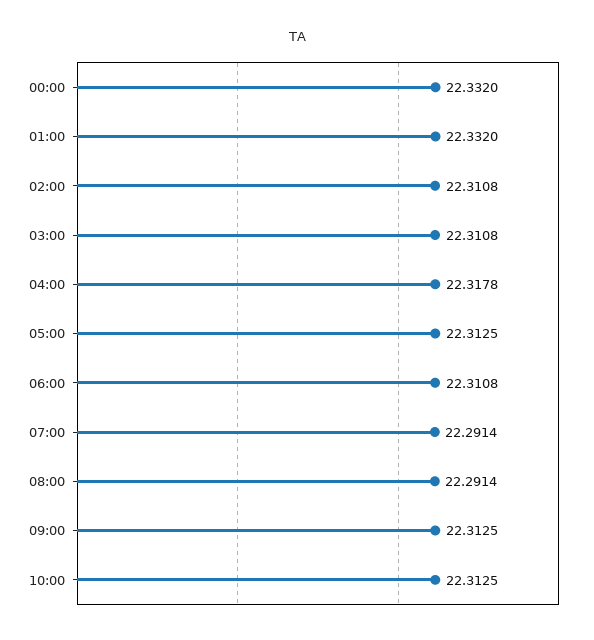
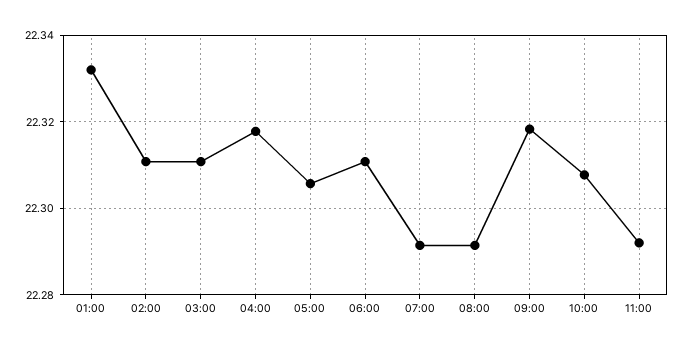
00:00: 22.332 -> none
05:00: 22.3125 -> 22.306
09:00: 22.3125 -> 22.318
10:00: 22.3125 -> 22.308
11:00: none -> 22.292

